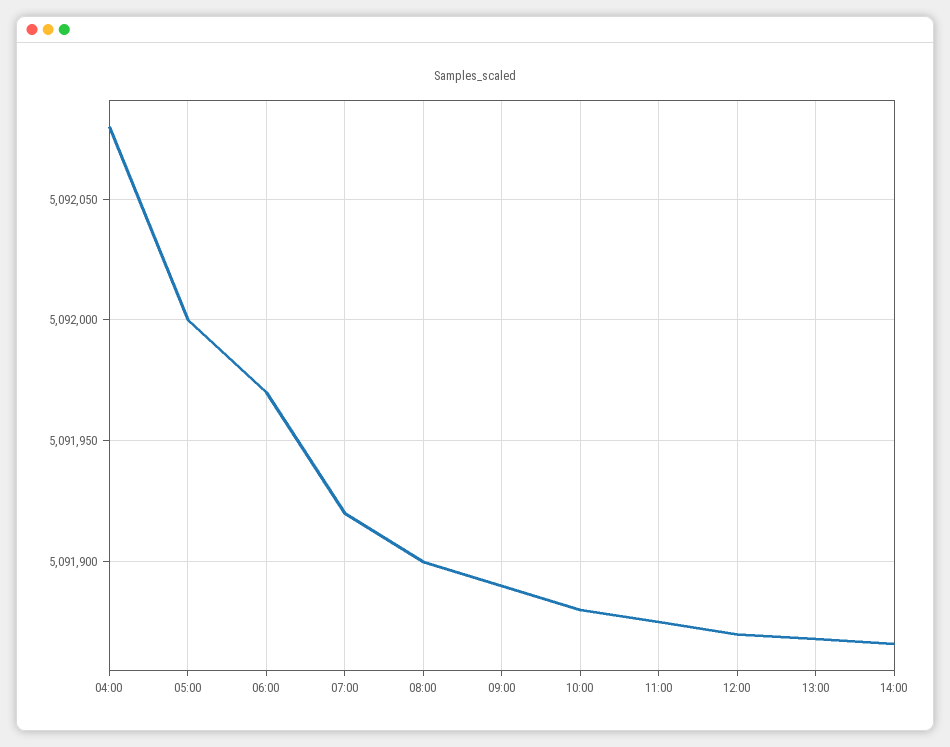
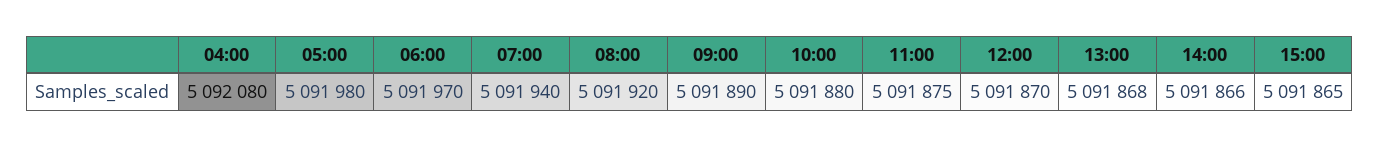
05:00: 5092000 -> 5091980
07:00: 5091920 -> 5091940
08:00: 5091900 -> 5091920
15:00: none -> 5091865

